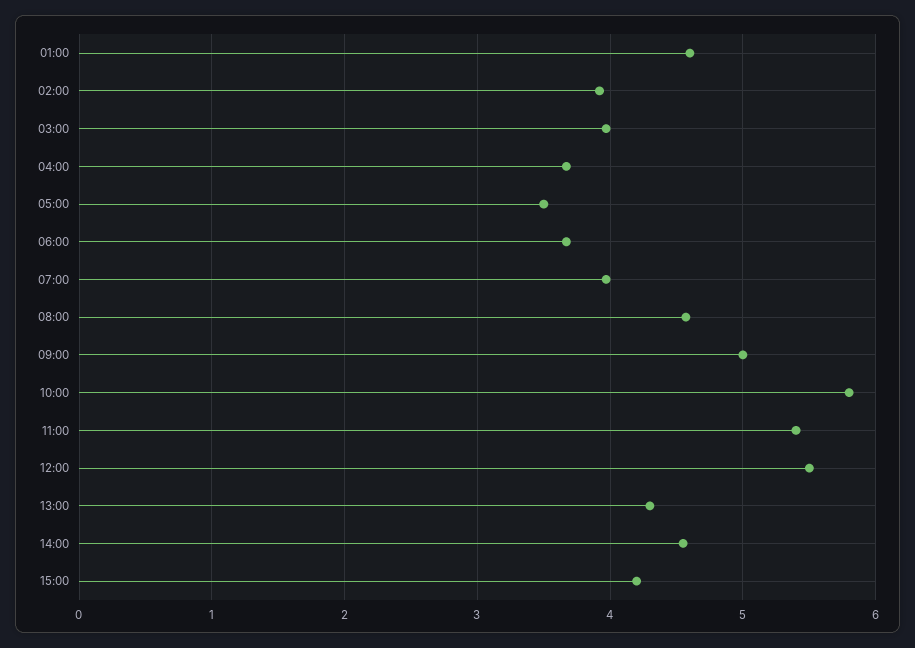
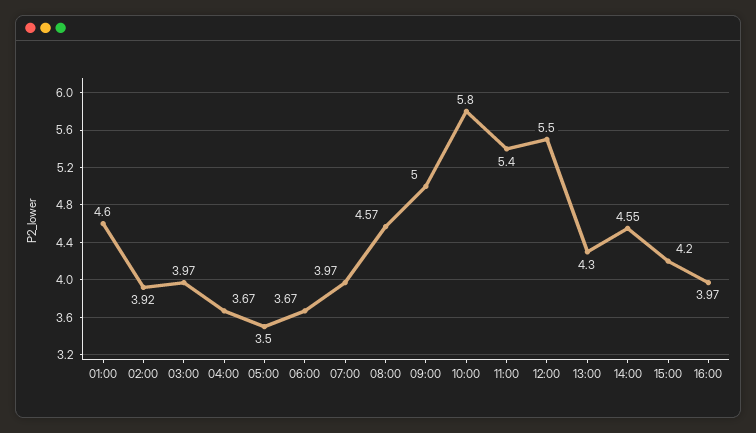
16:00: none -> 3.97

